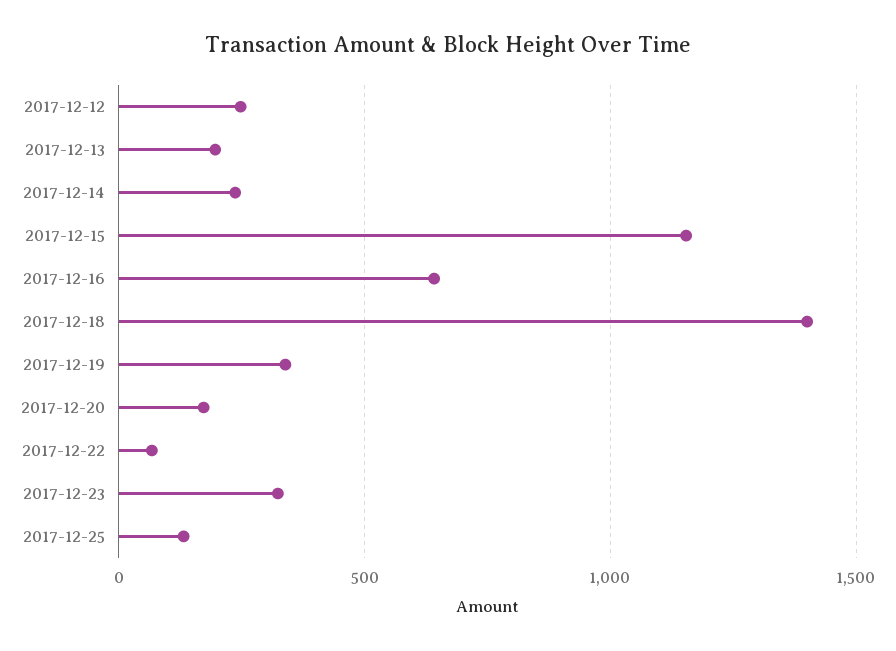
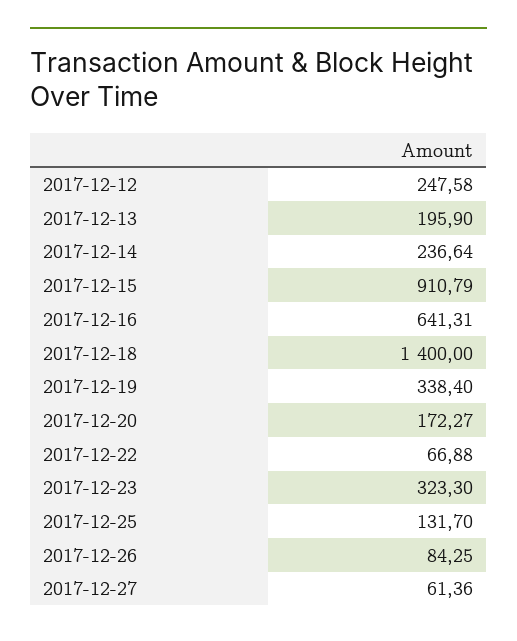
2017-12-15: 1150 -> 910.79
2017-12-26: none -> 84.25
2017-12-27: none -> 61.36

